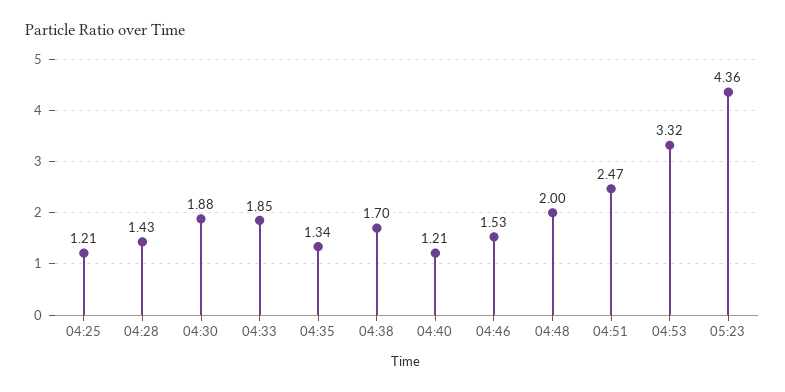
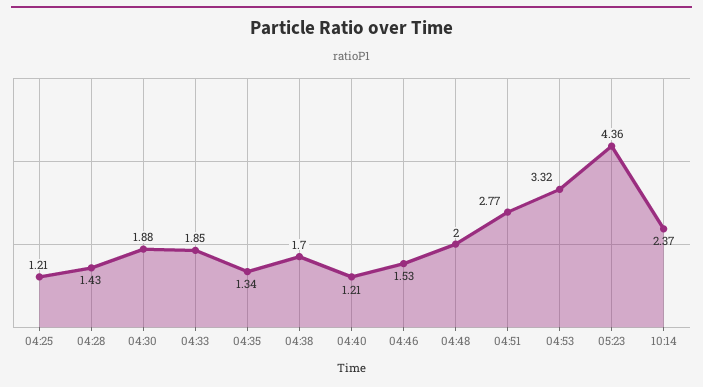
04:51: 2.47 -> 2.77
10:14: none -> 2.37

